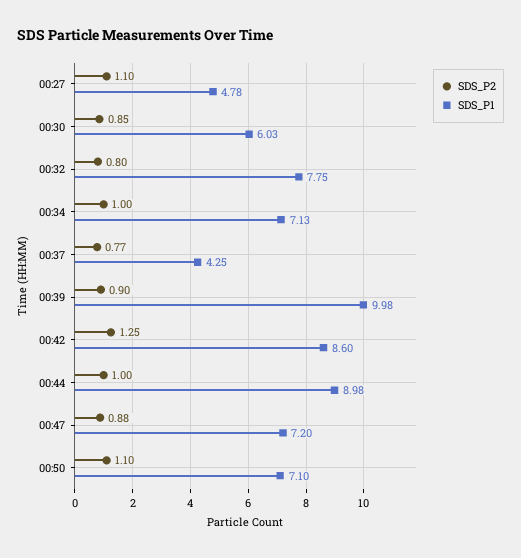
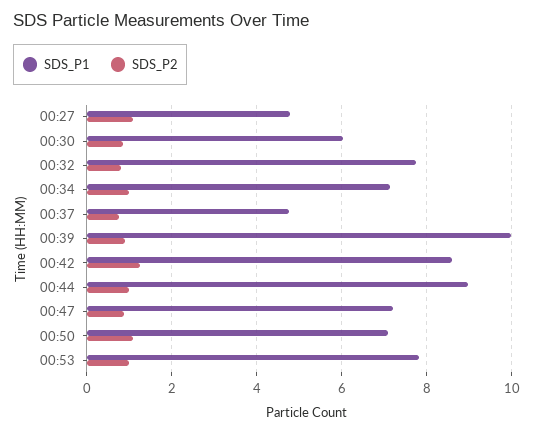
SDS_P1, 00:37: 4.25 -> 4.8
SDS_P1, 00:53: none -> 7.8
SDS_P2, 00:53: none -> 1

